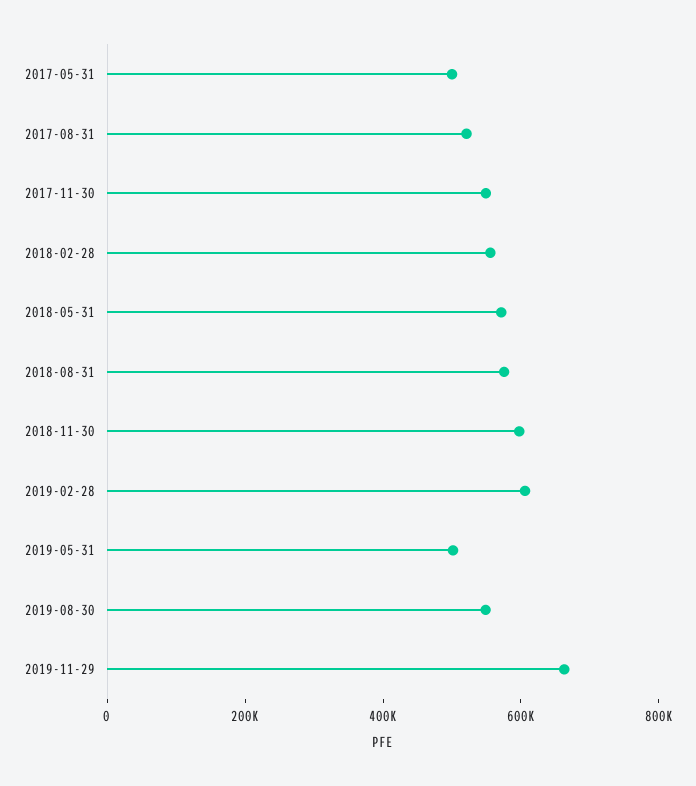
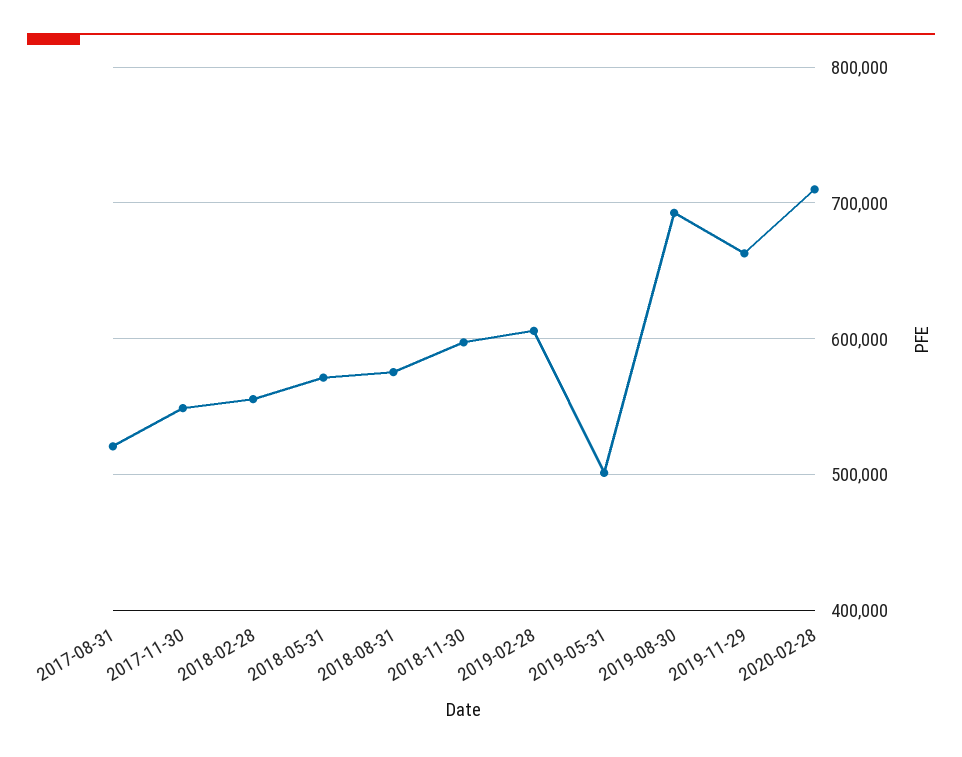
2017-05-31: 500000 -> none
2019-08-30: 550000 -> 690000
2020-02-28: none -> 710000

